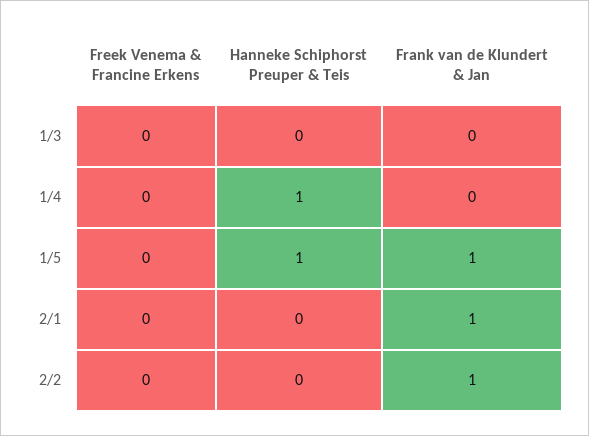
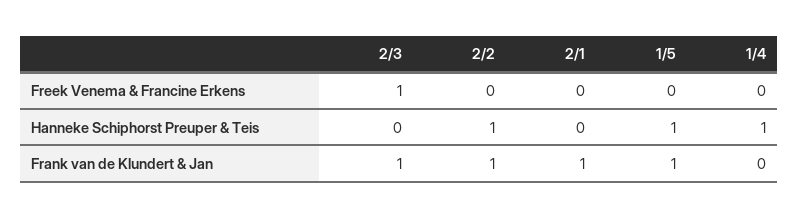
Freek Venema & Francine Erkens, 1/3: 0 -> none
Hanneke Schiphorst Preuper & Teis, 1/3: 0 -> none
Frank van de Klundert & Jan, 1/3: 0 -> none
Hanneke Schiphorst Preuper & Teis, 2/2: 0 -> 1
Freek Venema & Francine Erkens, 2/3: none -> 1
Hanneke Schiphorst Preuper & Teis, 2/3: none -> 0
Frank van de Klundert & Jan, 2/3: none -> 1

